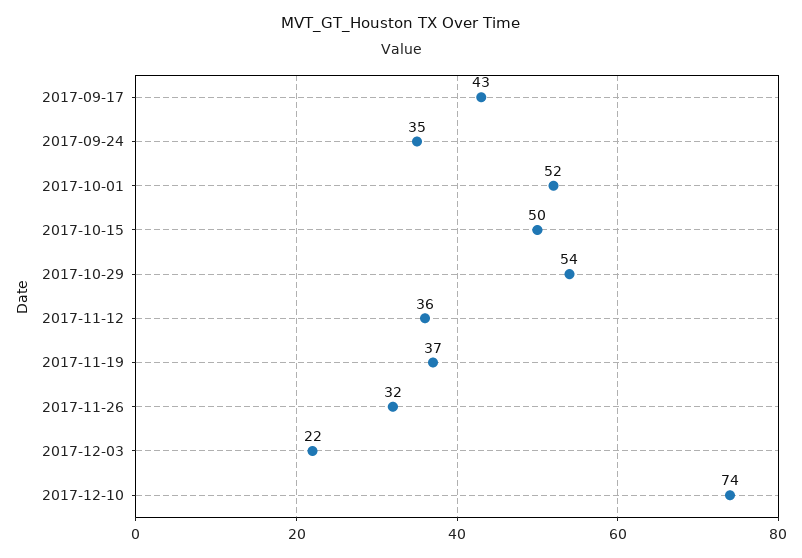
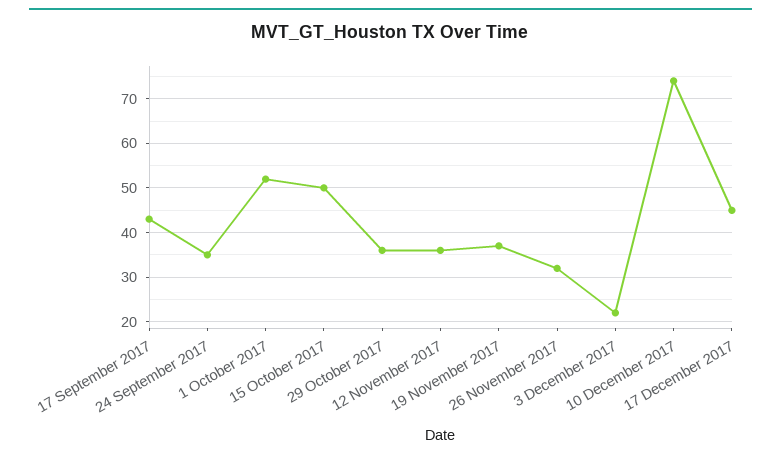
2017-10-29: 54 -> 35
17 December 2017: none -> 45

